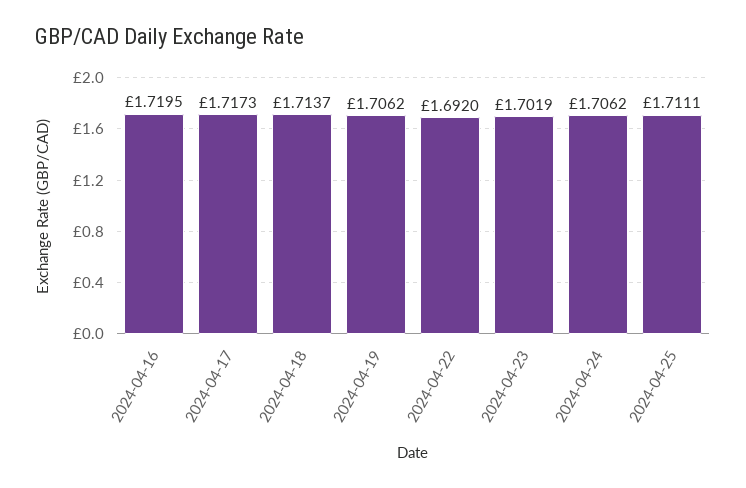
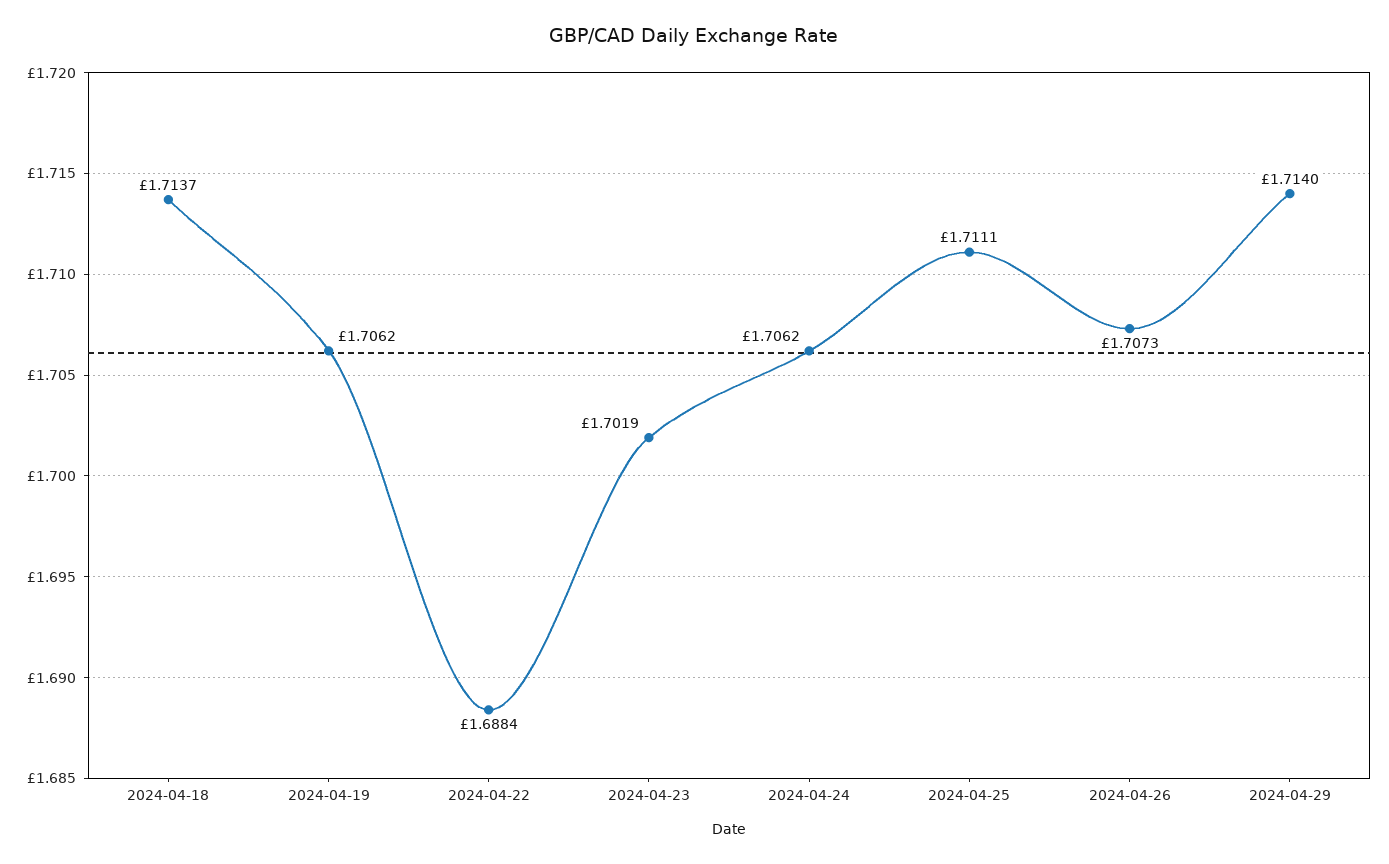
2024-04-16: 1.7195 -> none
2024-04-17: 1.7173 -> none
2024-04-22: 1.692 -> 1.6884
2024-04-26: none -> 1.7073
2024-04-29: none -> 1.714

